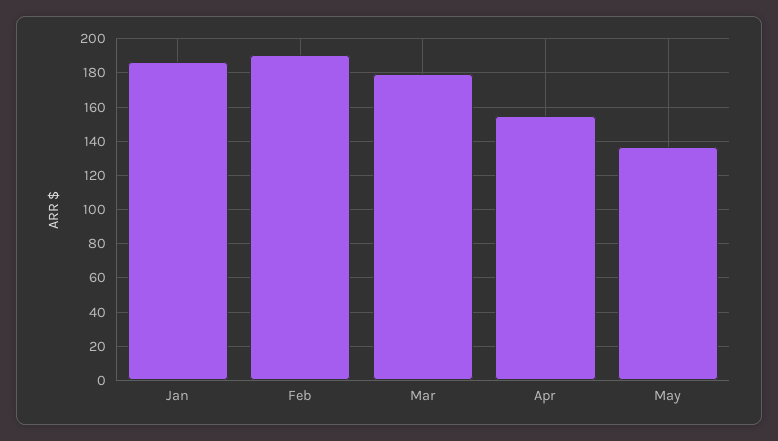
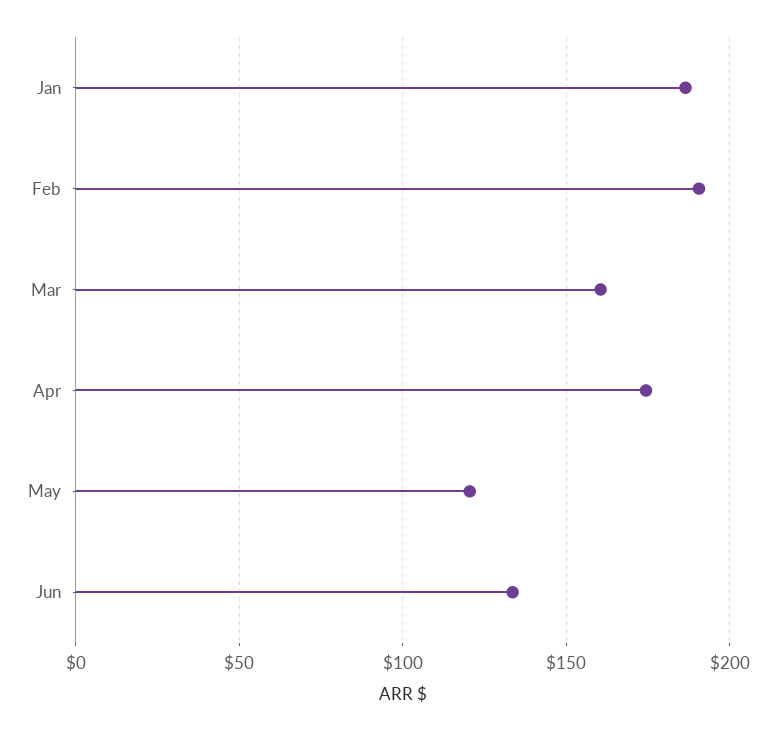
Mar: 180 -> 160
Apr: 155 -> 175
May: 135 -> 120
Jun: none -> 135

